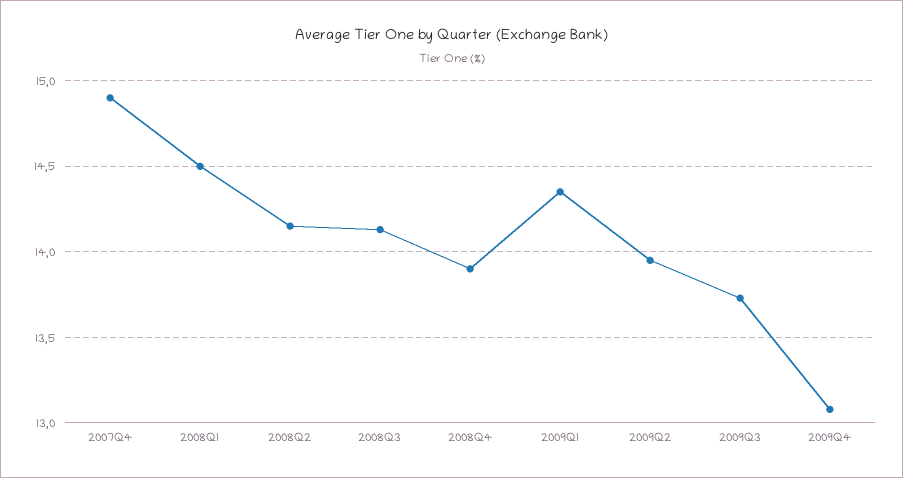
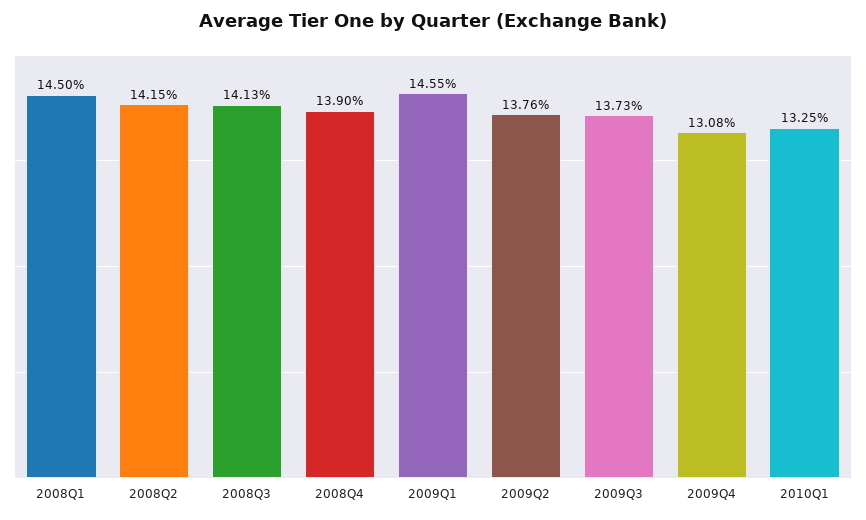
2007Q4: 14.9 -> none
2009Q1: 14.35 -> 14.55
2009Q2: 13.95 -> 13.76
2010Q1: none -> 13.25

